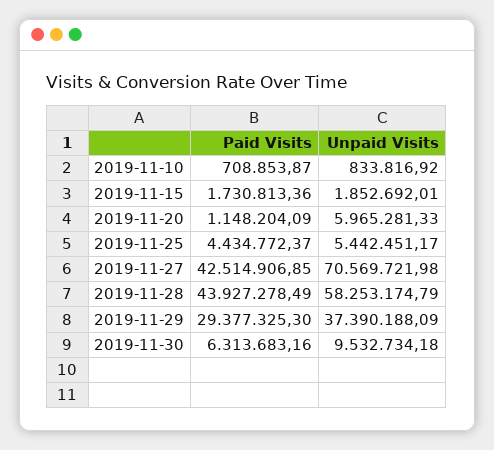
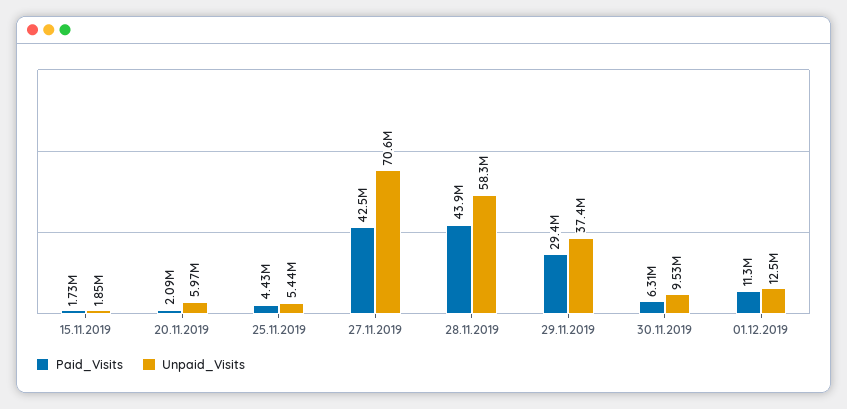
Paid Visits, 2019-11-10: 708853.87 -> none
Unpaid Visits, 2019-11-10: 833816.92 -> none
Paid Visits, 2019-11-20: 1148204.09 -> 2090000
Paid Visits, 01.12.2019: none -> 11300000
Unpaid Visits, 01.12.2019: none -> 12500000

